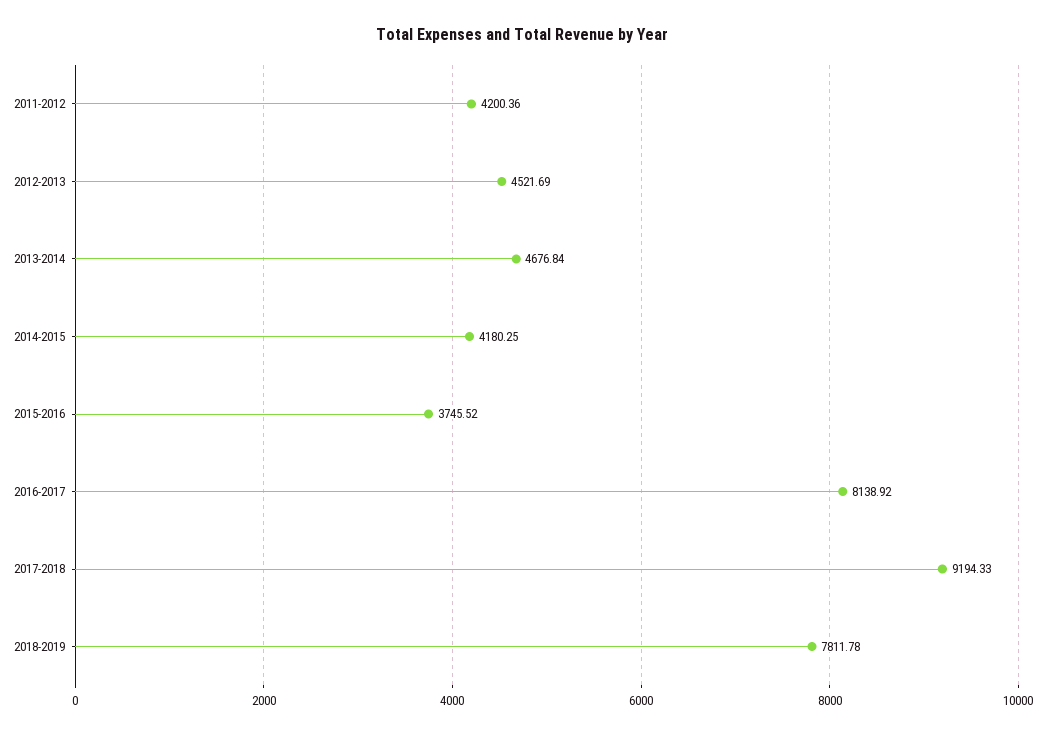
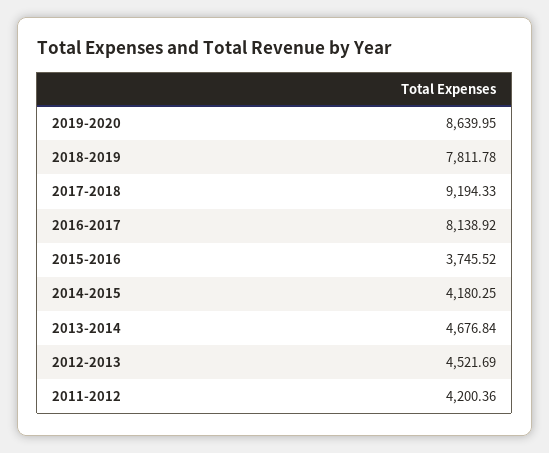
2019-2020: none -> 8639.95

